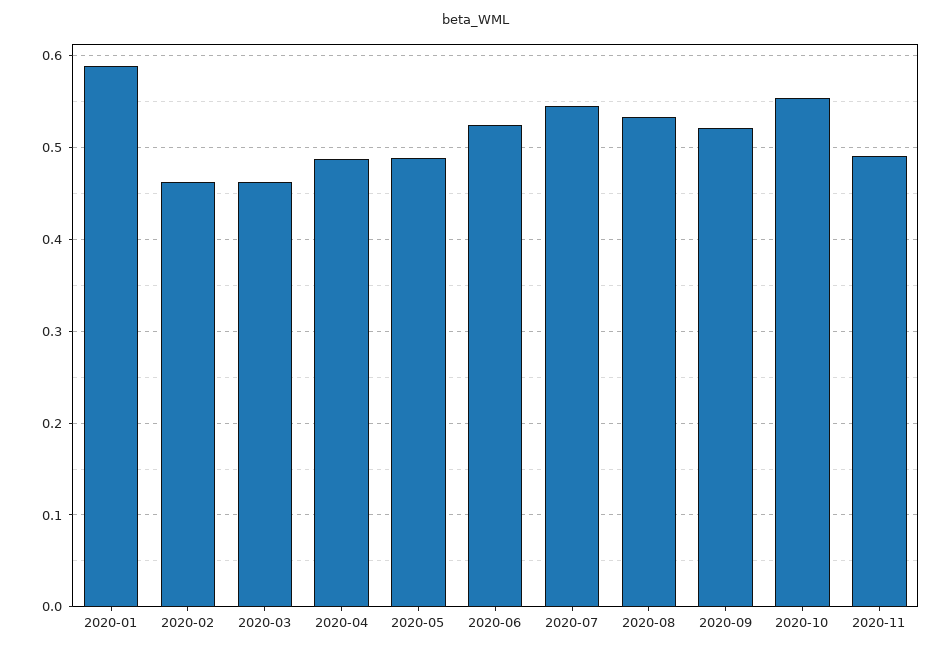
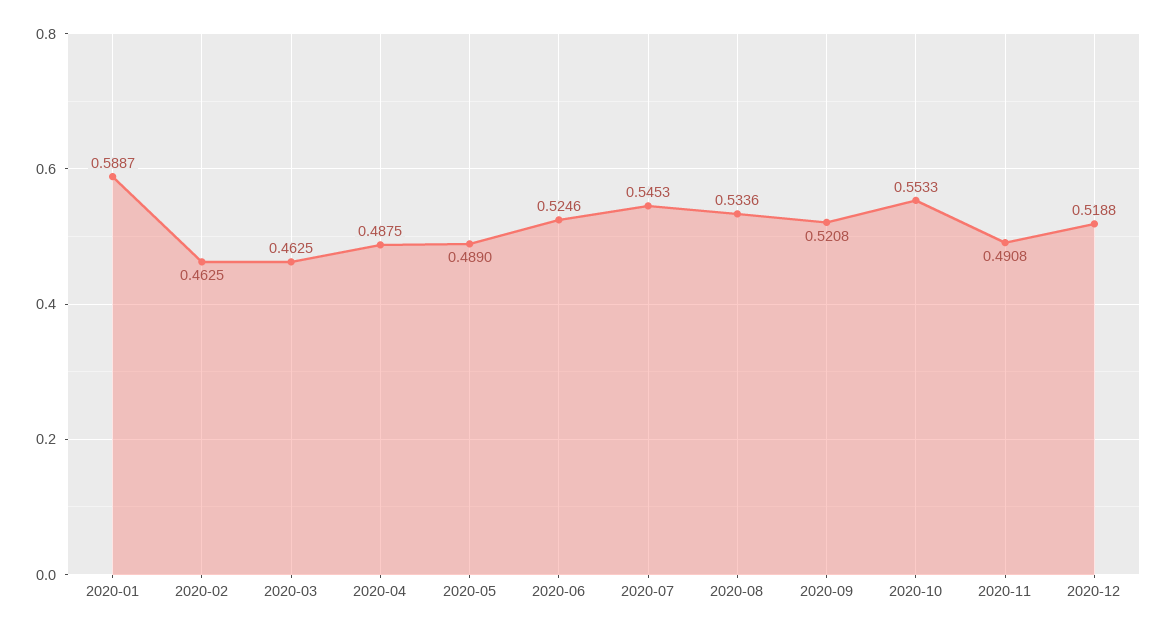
2020-12: none -> 0.5188

